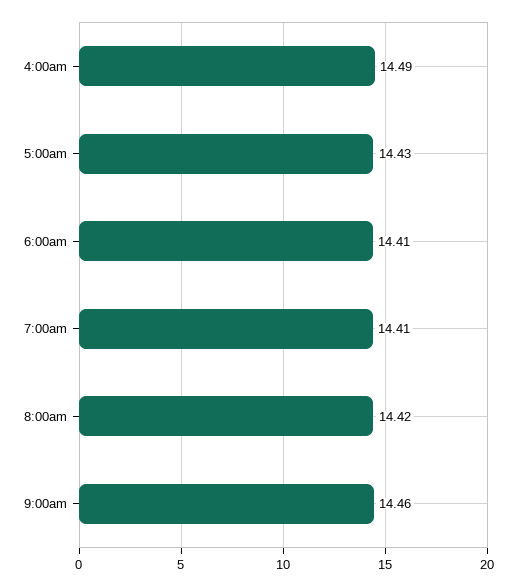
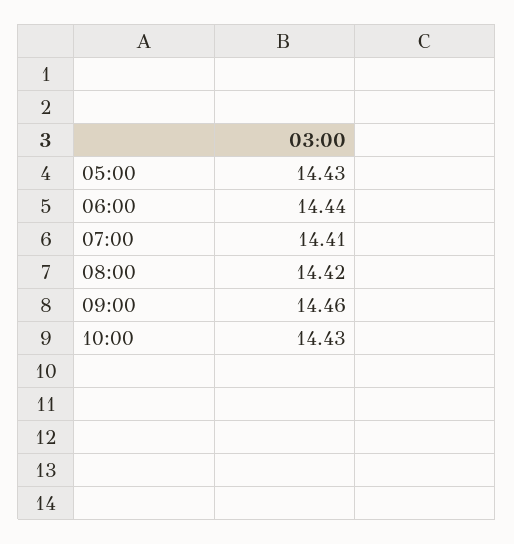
4:00am: 14.49 -> none
6:00am: 14.41 -> 14.44
10:00: none -> 14.43

